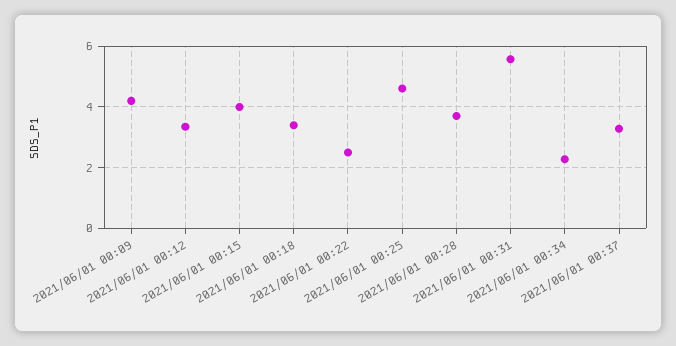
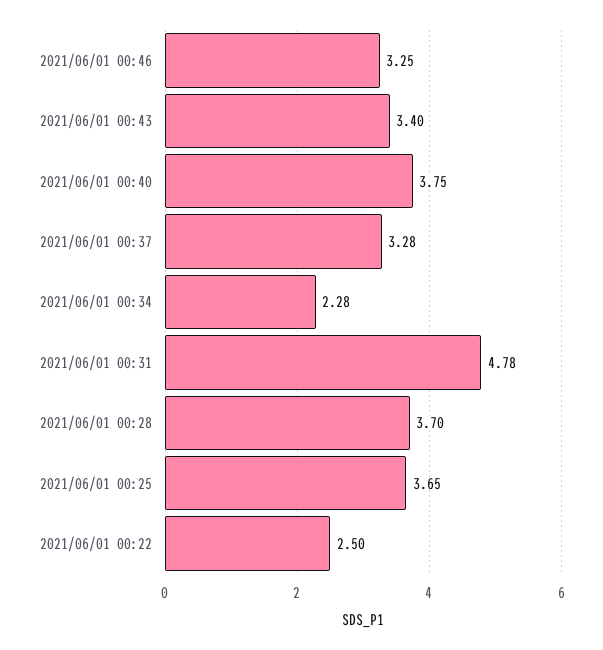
2021/06/01 00:09: 4.2 -> none
2021/06/01 00:12: 3.4 -> none
2021/06/01 00:15: 4 -> none
2021/06/01 00:18: 3.4 -> none
2021/06/01 00:25: 4.6 -> 3.65
2021/06/01 00:31: 5.6 -> 4.78
2021/06/01 00:46: none -> 3.25
2021/06/01 00:43: none -> 3.4
2021/06/01 00:40: none -> 3.75

